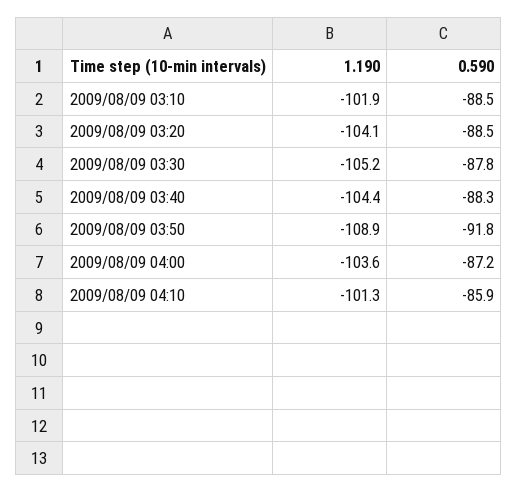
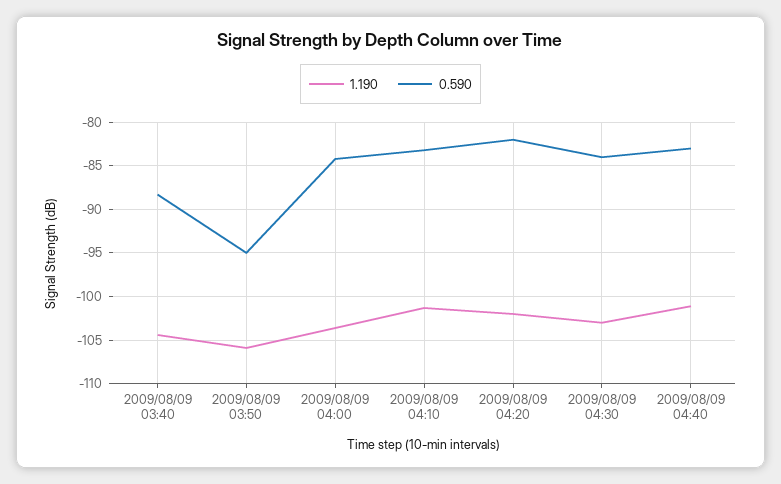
1.190, 2009/08/09 03:10: -101.9 -> none
0.590, 2009/08/09 03:10: -88.5 -> none
1.190, 2009/08/09 03:20: -104.1 -> none
0.590, 2009/08/09 03:20: -88.5 -> none
1.190, 2009/08/09 03:30: -105.2 -> none
0.590, 2009/08/09 03:30: -87.8 -> none
1.190, 2009/08/09 03:50: -108.9 -> -106
0.590, 2009/08/09 03:50: -91.8 -> -95
0.590, 2009/08/09 04:00: -87.2 -> -84
0.590, 2009/08/09 04:10: -85.9 -> -83
1.190, 2009/08/09 04:20: none -> -102
0.590, 2009/08/09 04:20: none -> -82
1.190, 2009/08/09 04:30: none -> -103
0.590, 2009/08/09 04:30: none -> -84
1.190, 2009/08/09 04:40: none -> -101
0.590, 2009/08/09 04:40: none -> -83

